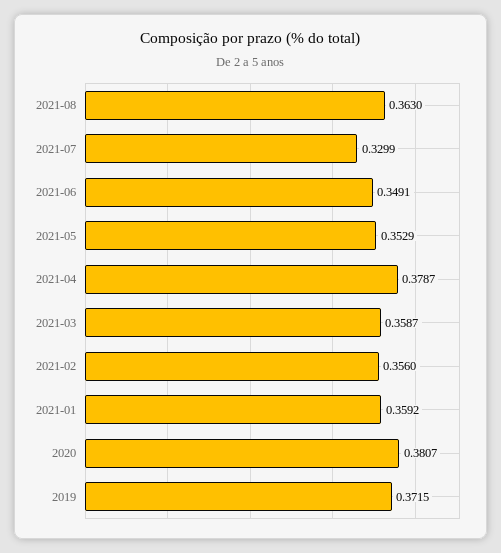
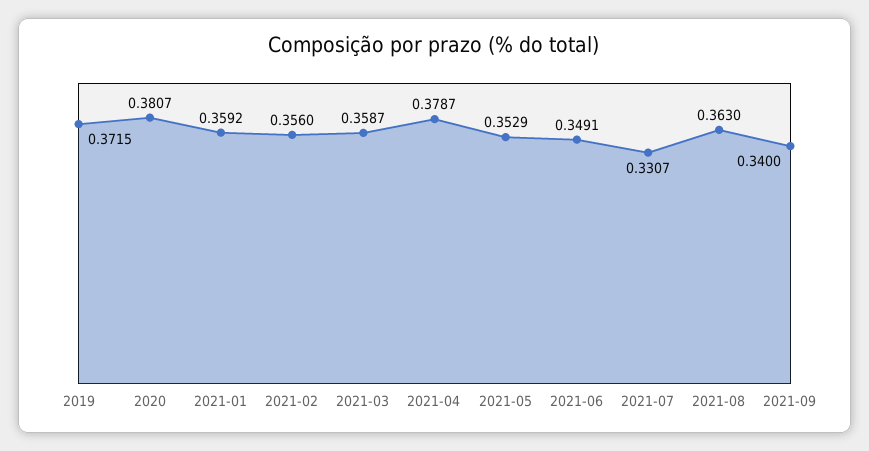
2021-07: 0.3299 -> 0.3307
2021-09: none -> 0.34

